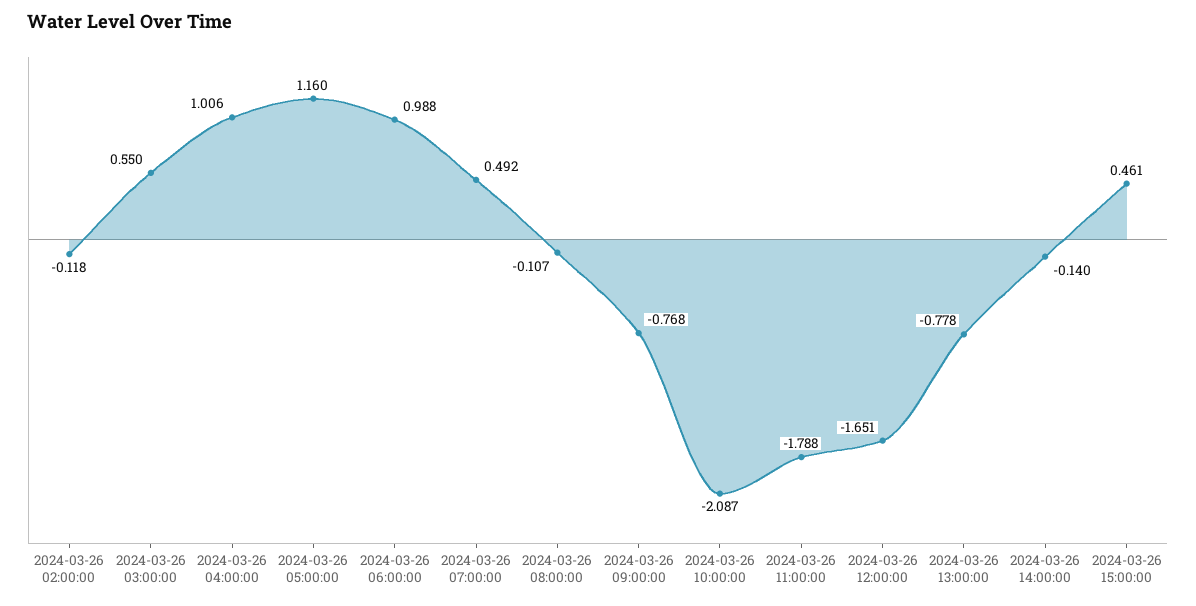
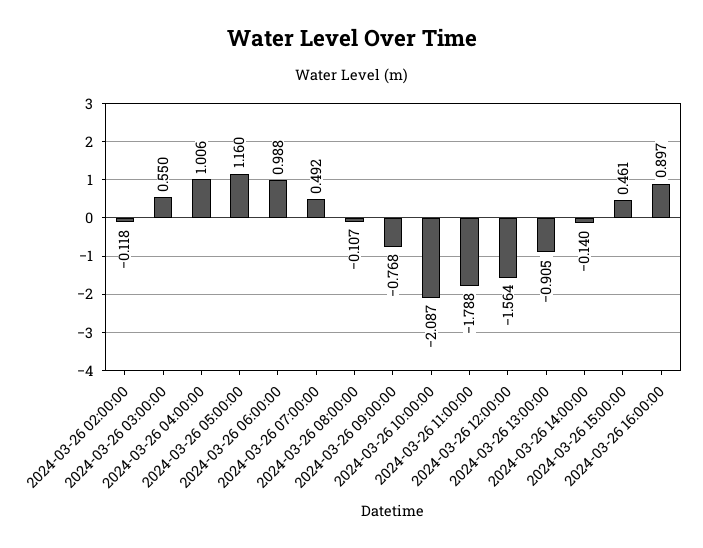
2024-03-26 12:00:00: -1.651 -> -1.564
2024-03-26 13:00:00: -0.778 -> -0.905
2024-03-26 16:00:00: none -> 0.897

